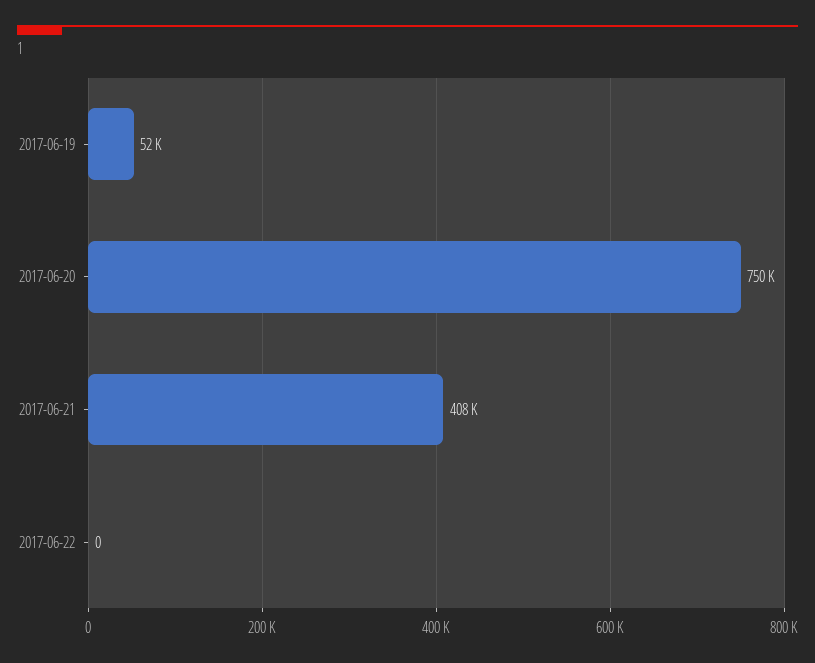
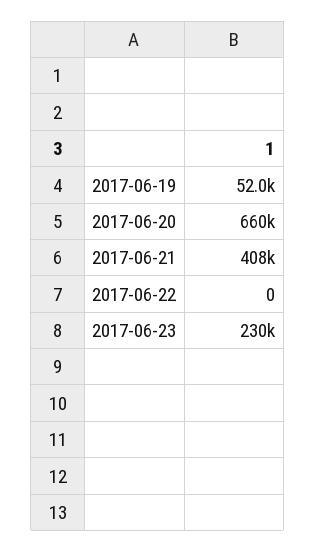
2017-06-20: 750000 -> 660000
2017-06-23: none -> 230000

